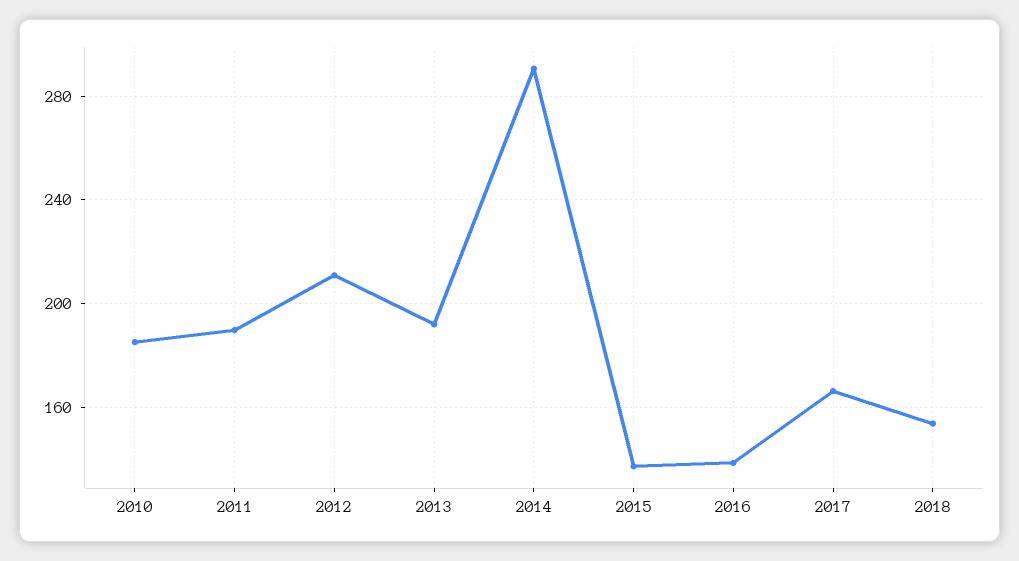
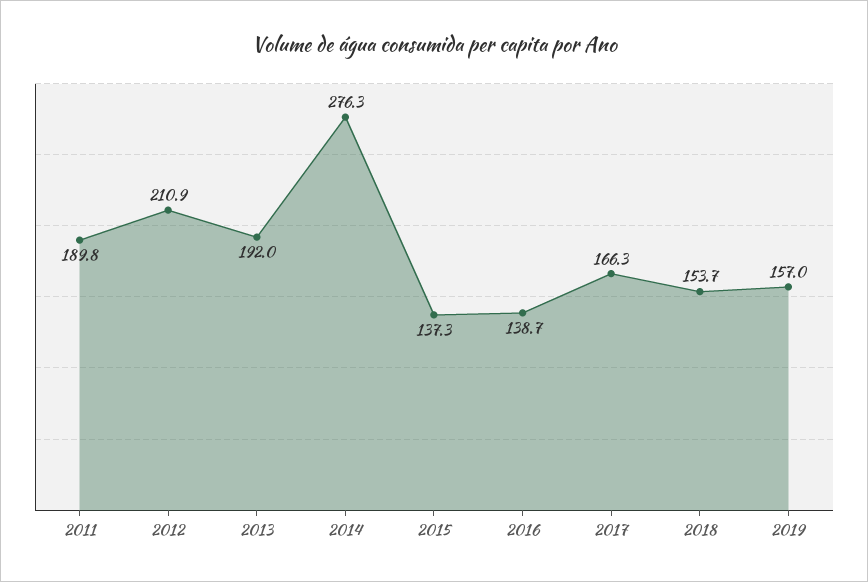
2010: 185 -> none
2014: 290 -> 276.3
2019: none -> 157

